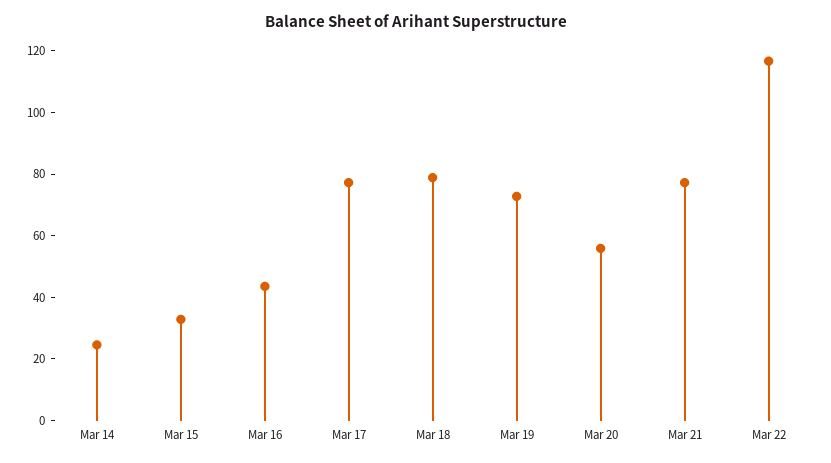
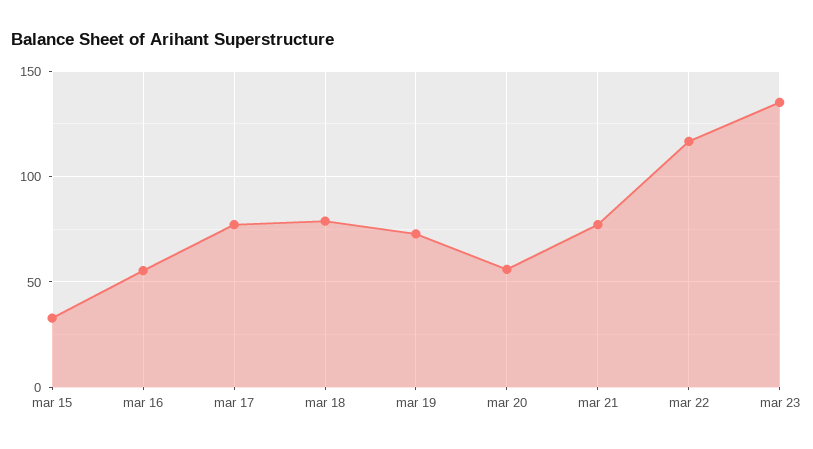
Mar 14: 25 -> none
Mar 16: 45 -> 55
mar 23: none -> 135

